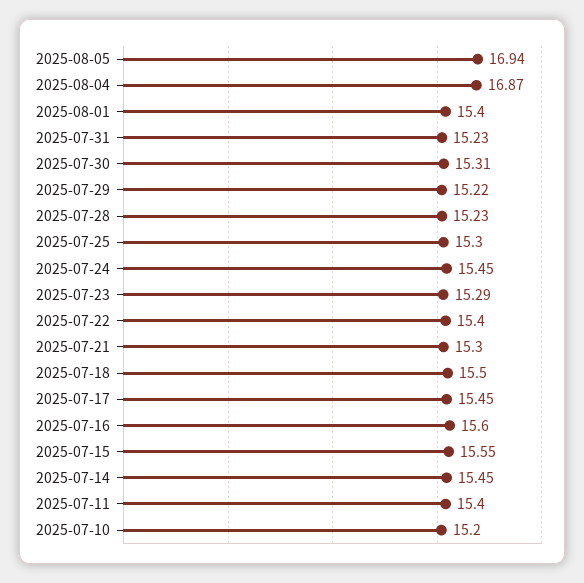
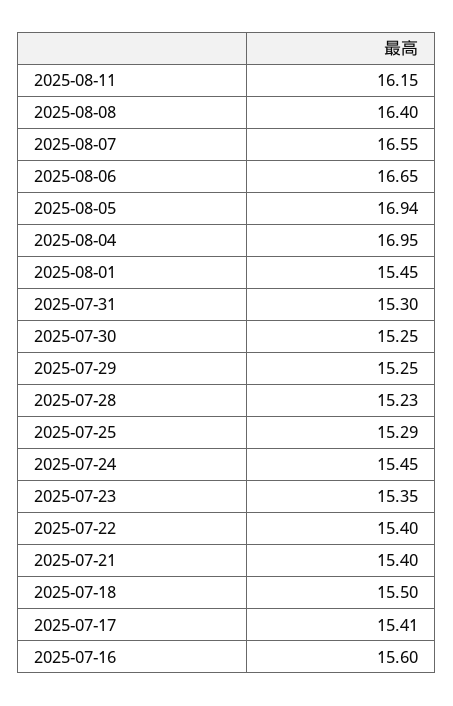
2025-08-04: 16.87 -> 16.95
2025-08-01: 15.4 -> 15.45
2025-07-31: 15.23 -> 15.3
2025-07-30: 15.31 -> 15.25
2025-07-29: 15.22 -> 15.25
2025-07-25: 15.3 -> 15.29
2025-07-23: 15.29 -> 15.35
2025-07-21: 15.3 -> 15.4
2025-07-17: 15.45 -> 15.41
2025-07-15: 15.55 -> none
2025-07-14: 15.45 -> none
2025-07-11: 15.4 -> none
2025-07-10: 15.2 -> none
2025-08-11: none -> 16.15
2025-08-08: none -> 16.4
2025-08-07: none -> 16.55
2025-08-06: none -> 16.65

